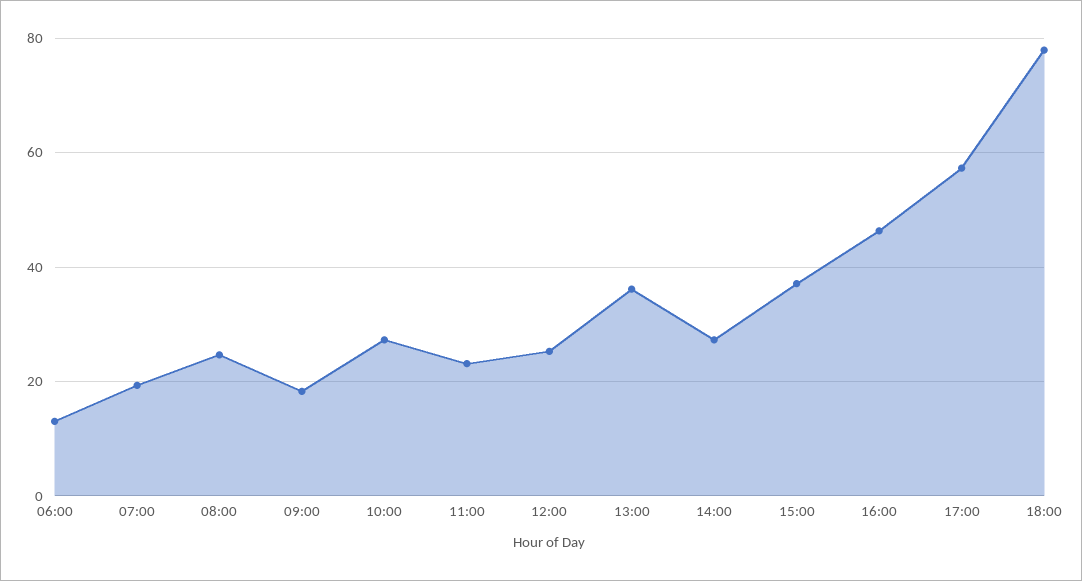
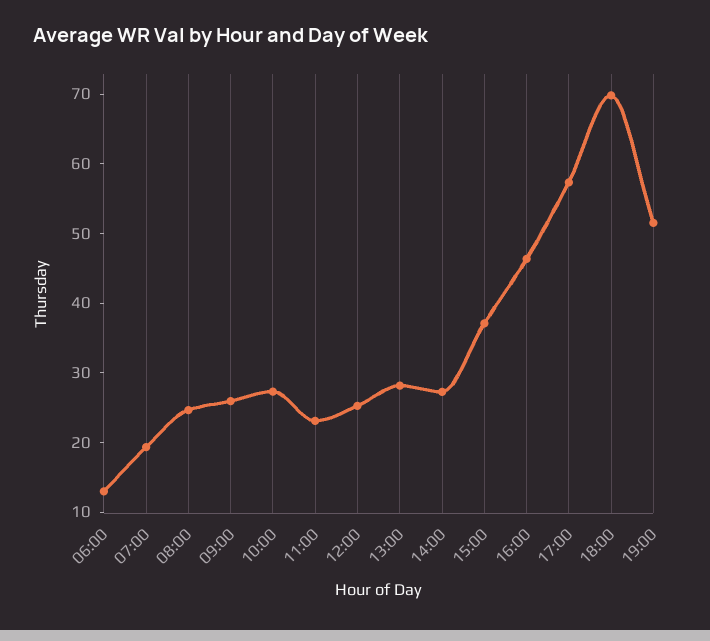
09:00: 18 -> 26
13:00: 36 -> 28
18:00: 78 -> 70
19:00: none -> 52

